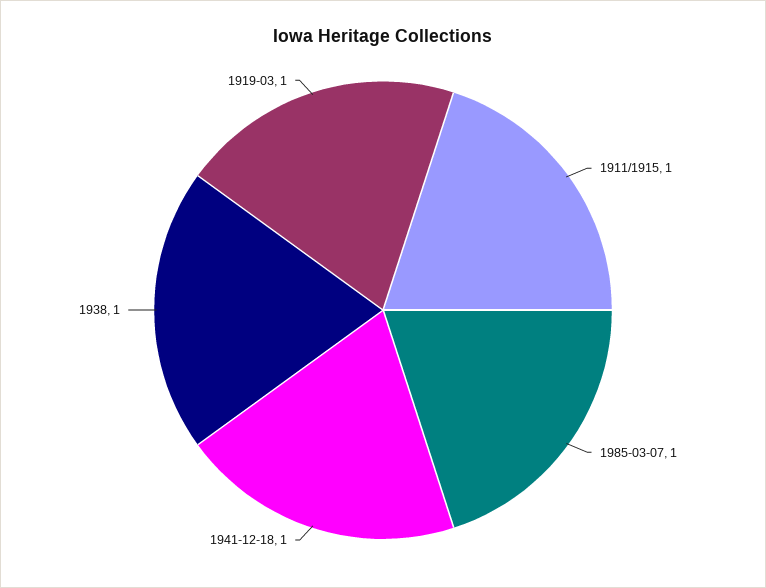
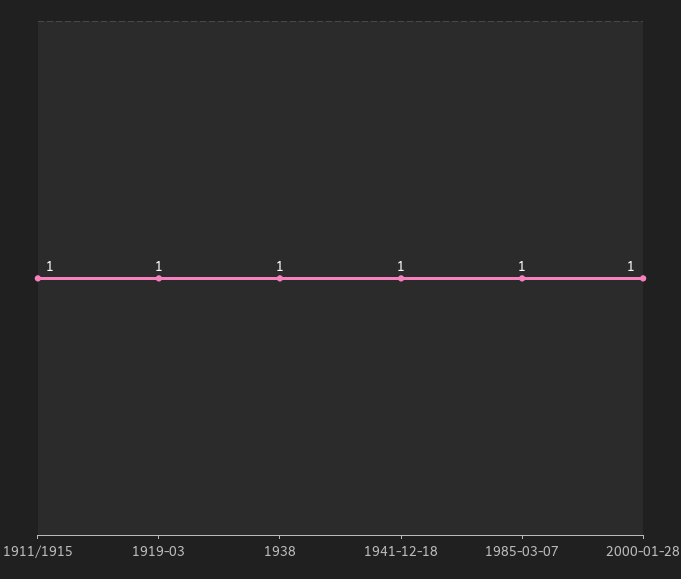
2000-01-28: none -> 1

